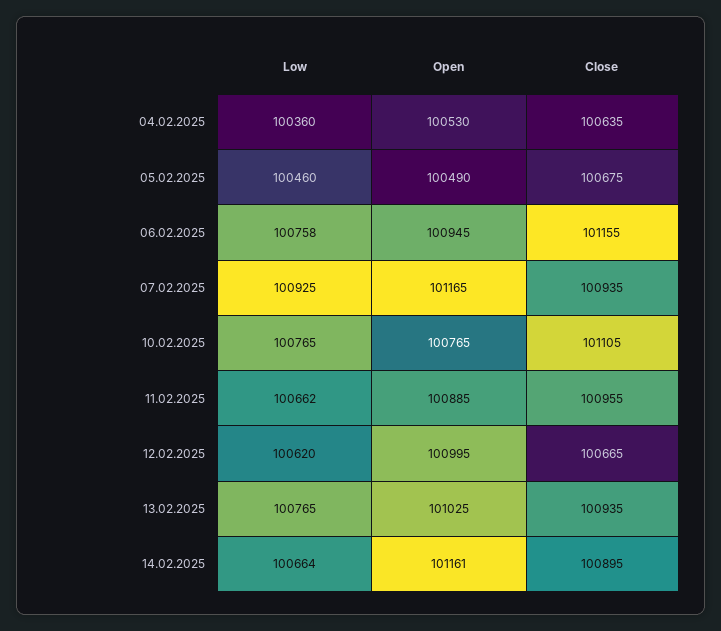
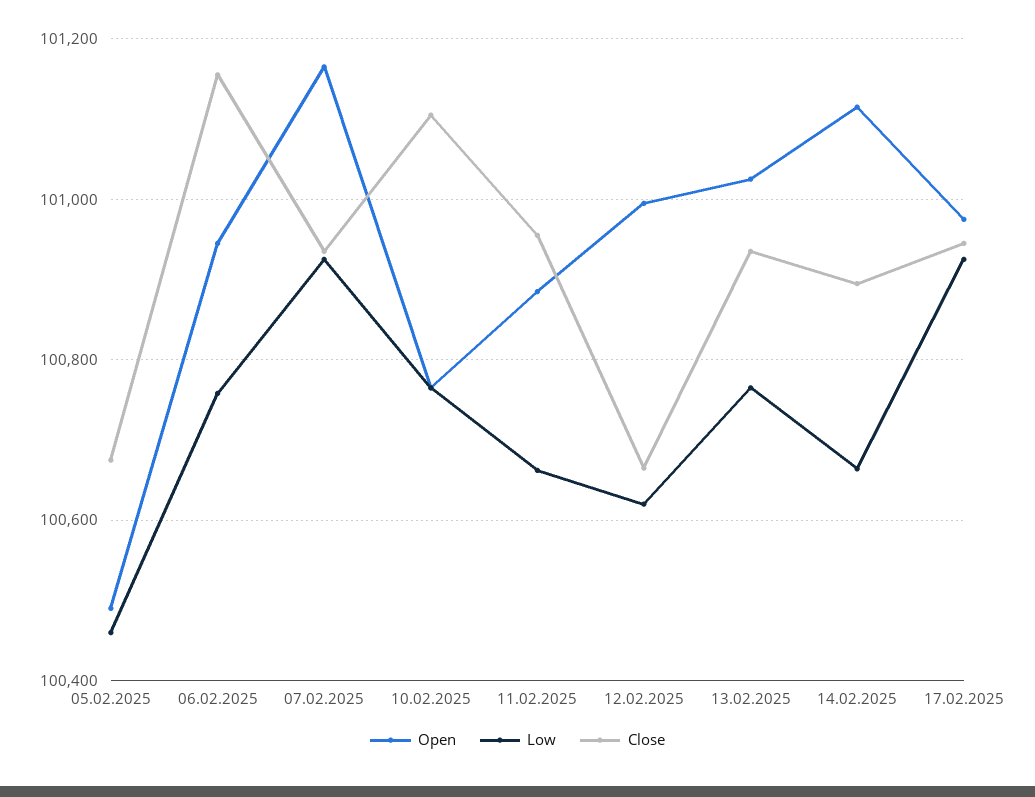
Low, 04.02.2025: 100360 -> none
Open, 04.02.2025: 100530 -> none
Close, 04.02.2025: 100635 -> none
Open, 14.02.2025: 101161 -> 101120
Open, 17.02.2025: none -> 100980
Low, 17.02.2025: none -> 100920
Close, 17.02.2025: none -> 100940

